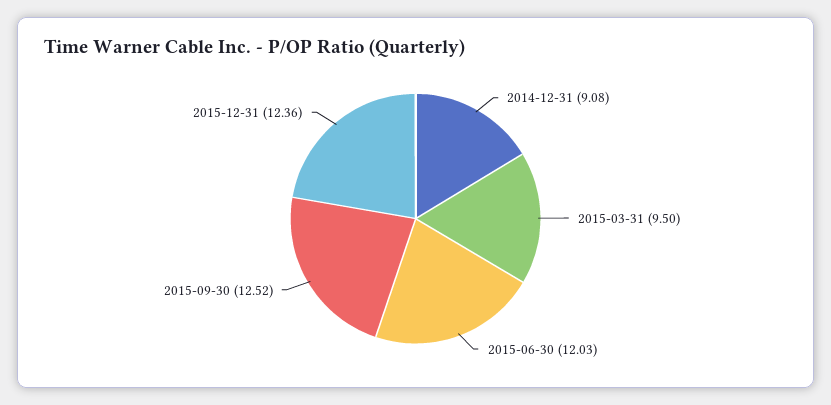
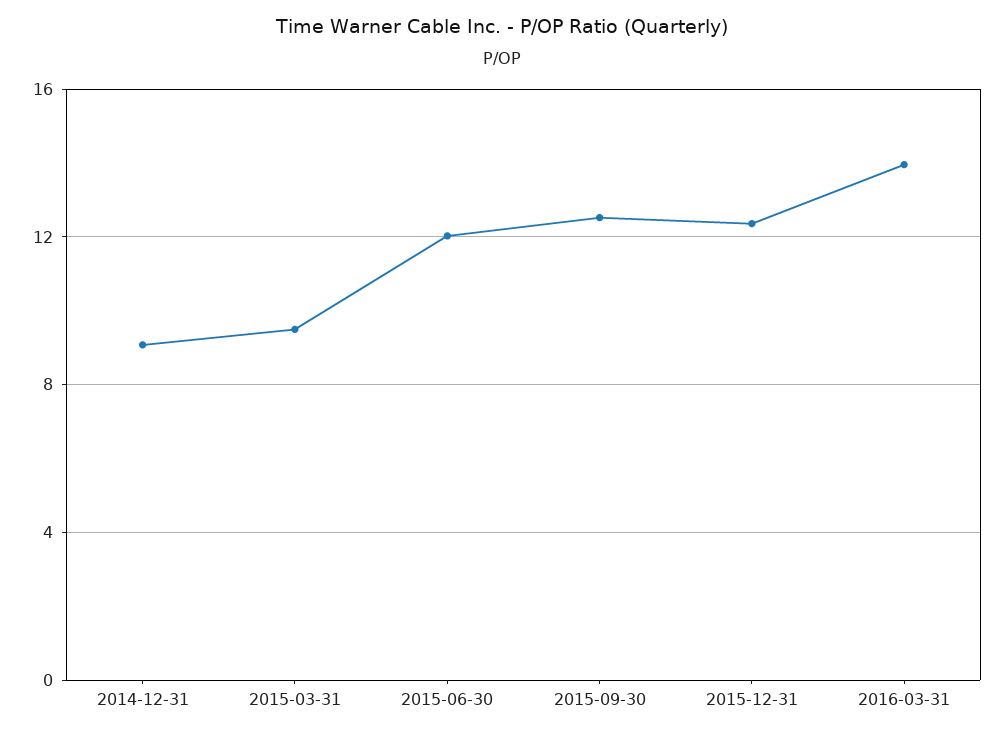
2016-03-31: none -> 14

